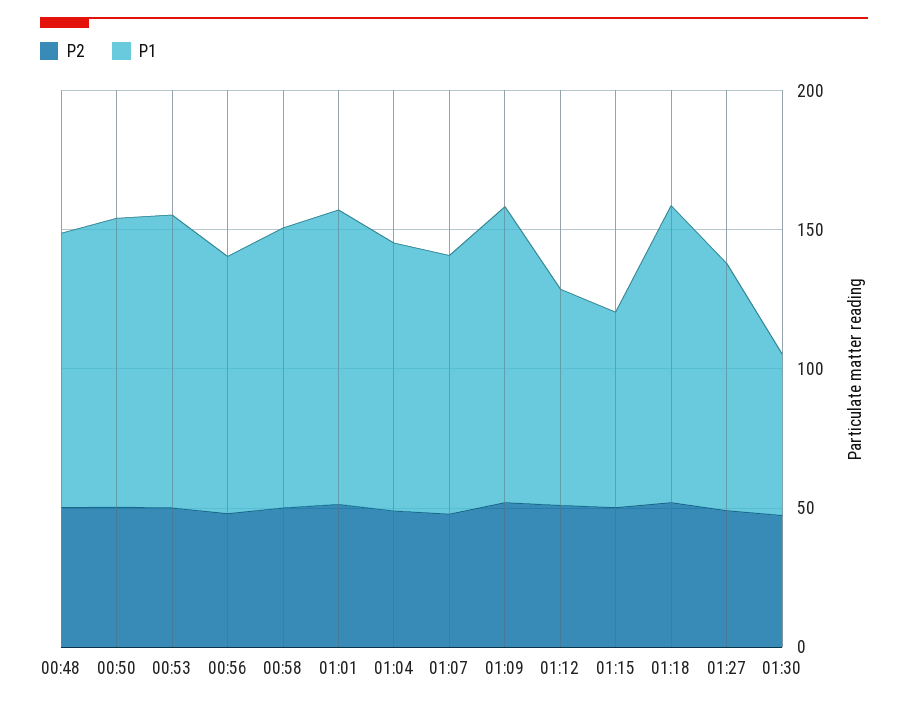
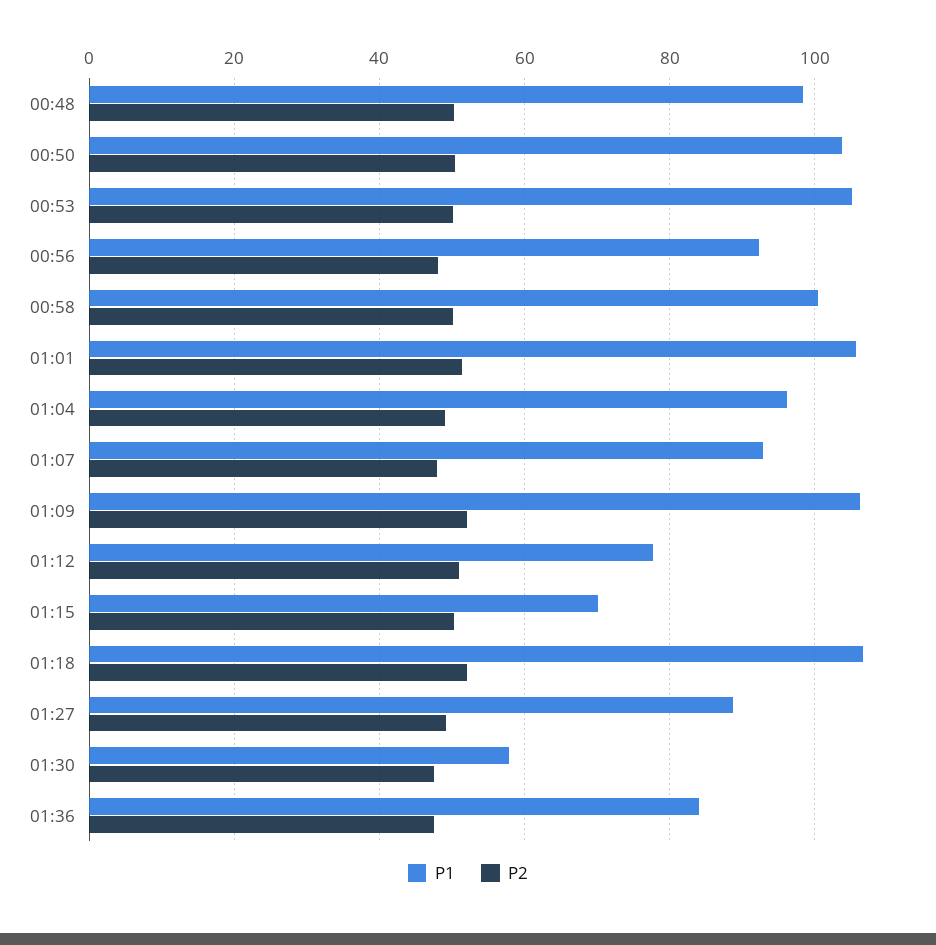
P1, 01:36: none -> 84
P2, 01:36: none -> 48

